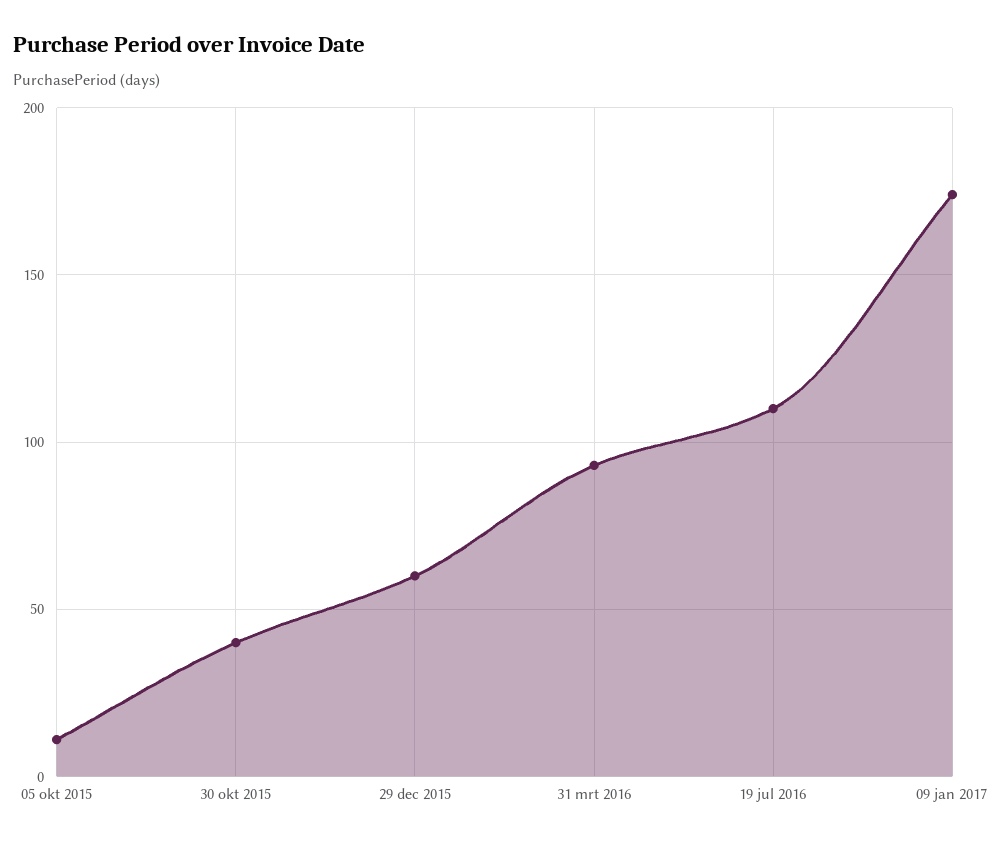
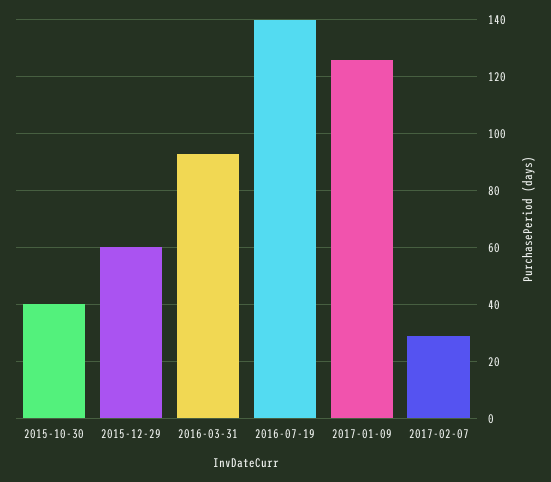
05 okt 2015: 10 -> none
19 jul 2016: 110 -> 140
09 jan 2017: 175 -> 125
2017-02-07: none -> 30

